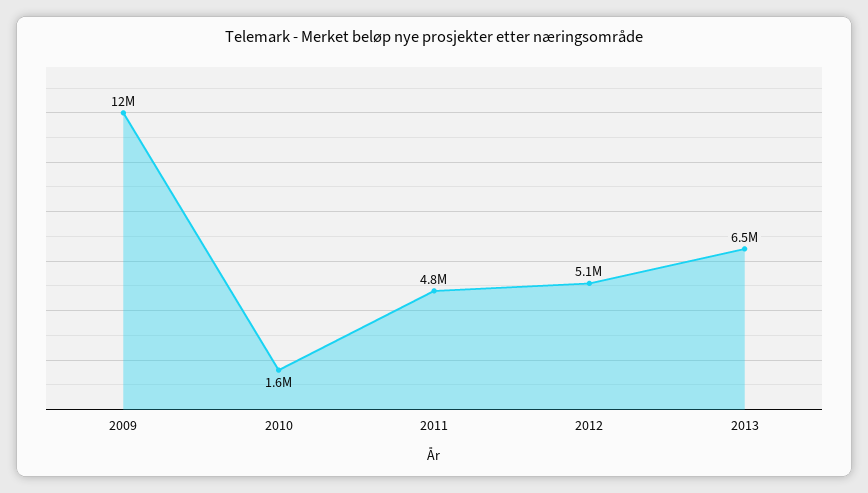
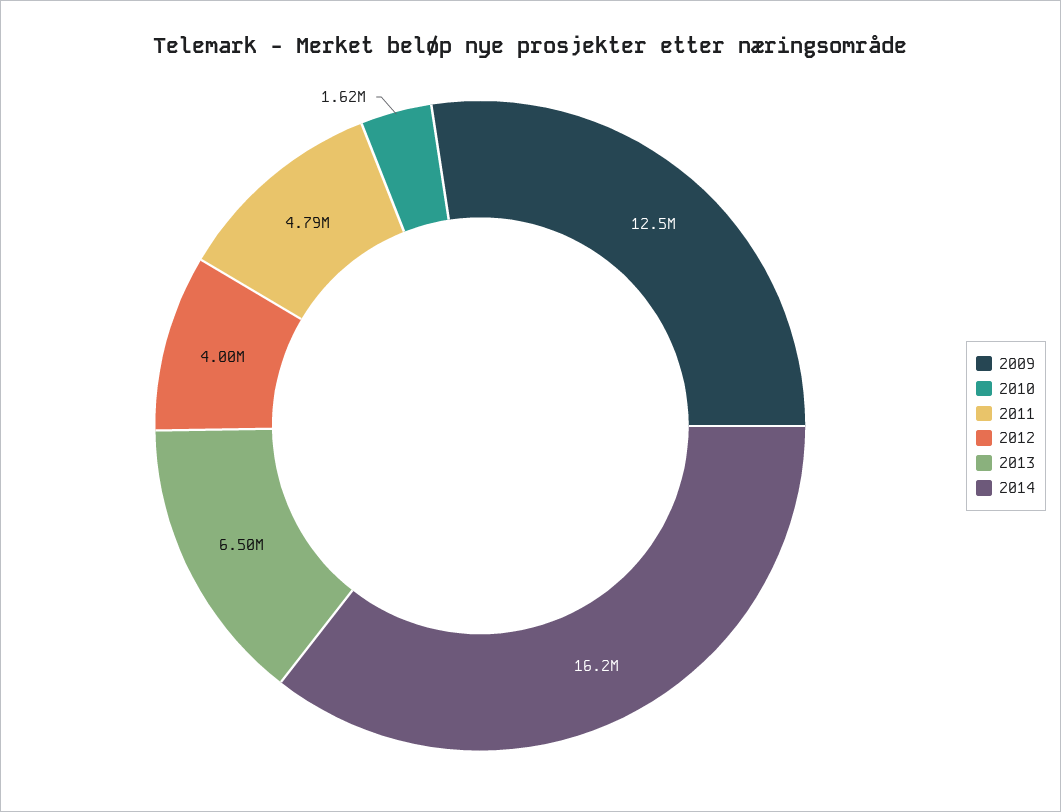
2012: 5100000 -> 4000000
2014: none -> 16200000

